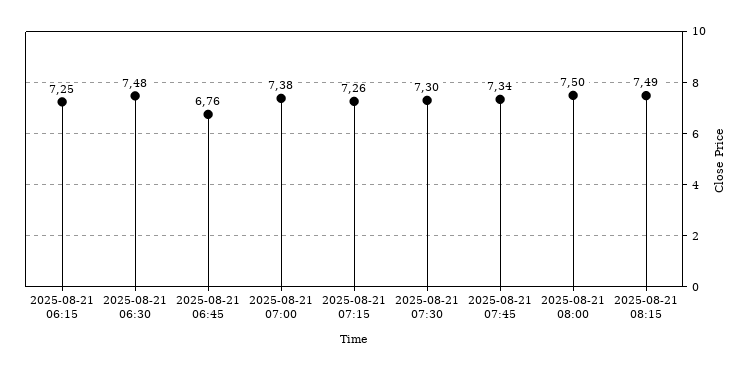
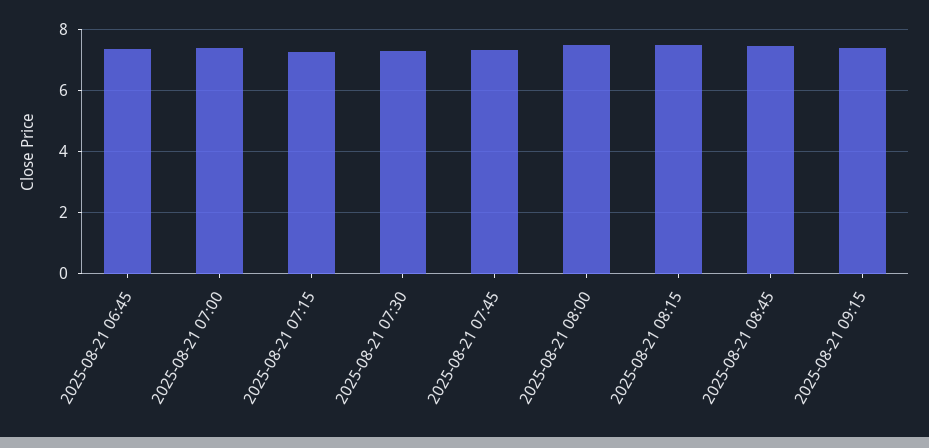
2025-08-21 06:15: 7.25 -> none
2025-08-21 06:30: 7.48 -> none
2025-08-21 06:45: 6.76 -> 7.4
2025-08-21 08:45: none -> 7.4
2025-08-21 09:15: none -> 7.4

